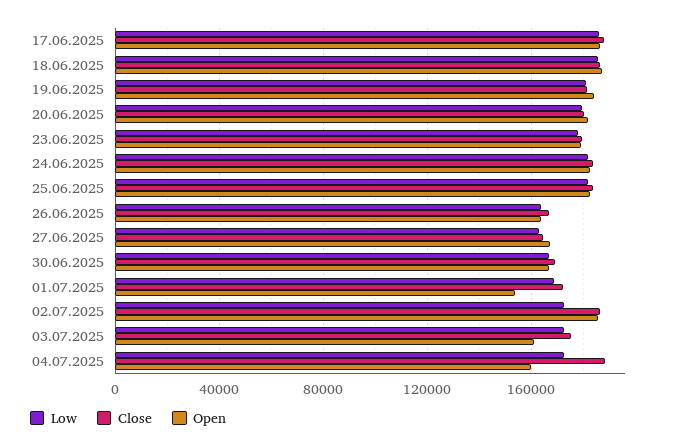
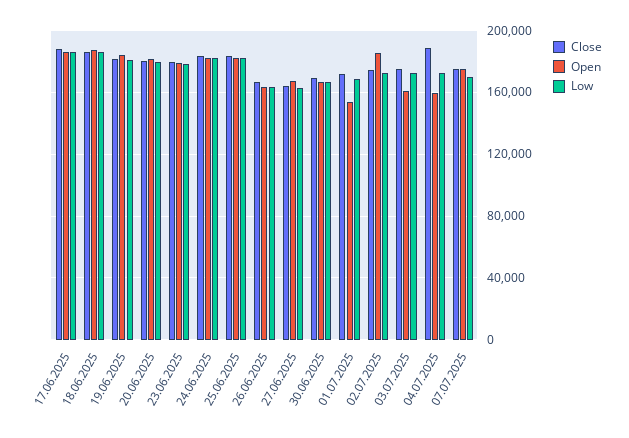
Close, 02.07.2025: 185000 -> 175000
Close, 07.07.2025: none -> 175000
Open, 07.07.2025: none -> 175000
Low, 07.07.2025: none -> 170000

